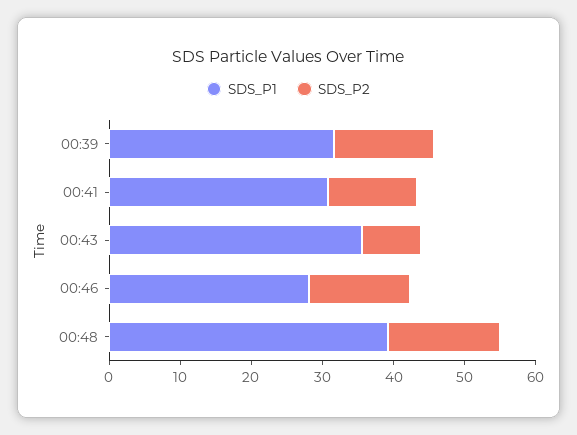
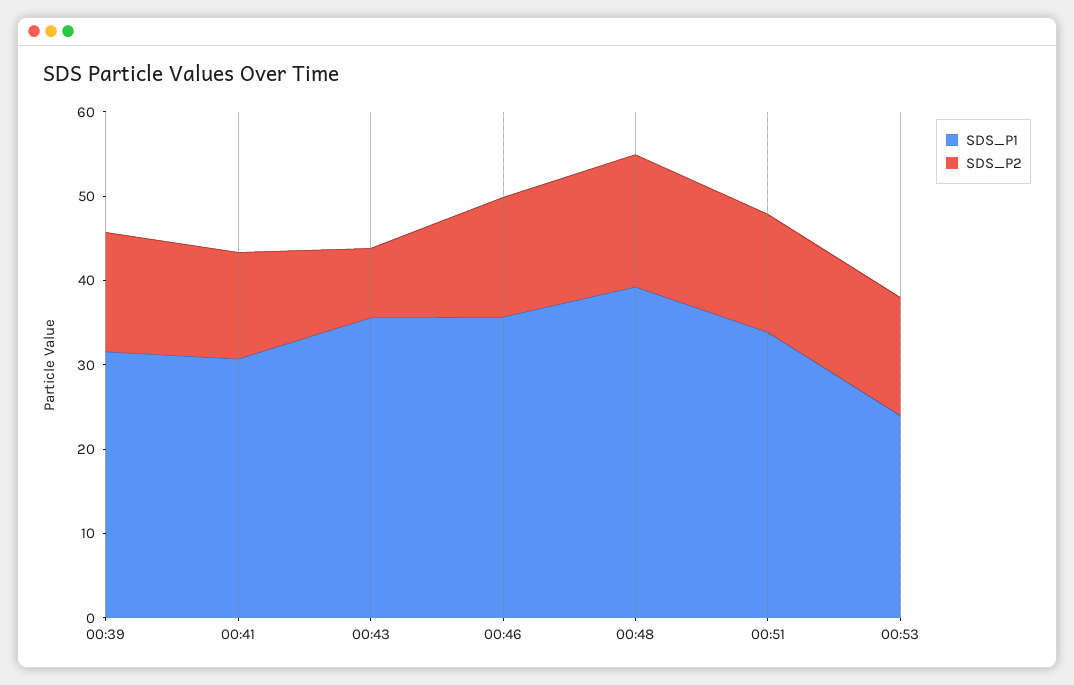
SDS_P1, 00:46: 28 -> 36
SDS_P1, 00:51: none -> 34
SDS_P2, 00:51: none -> 14
SDS_P1, 00:53: none -> 24
SDS_P2, 00:53: none -> 14

